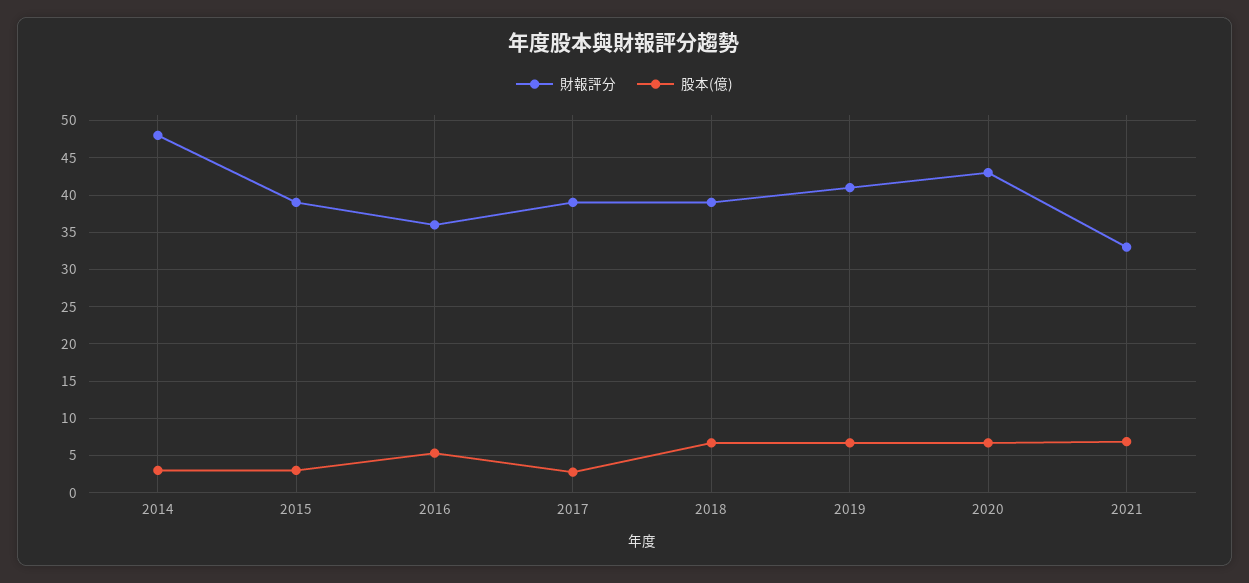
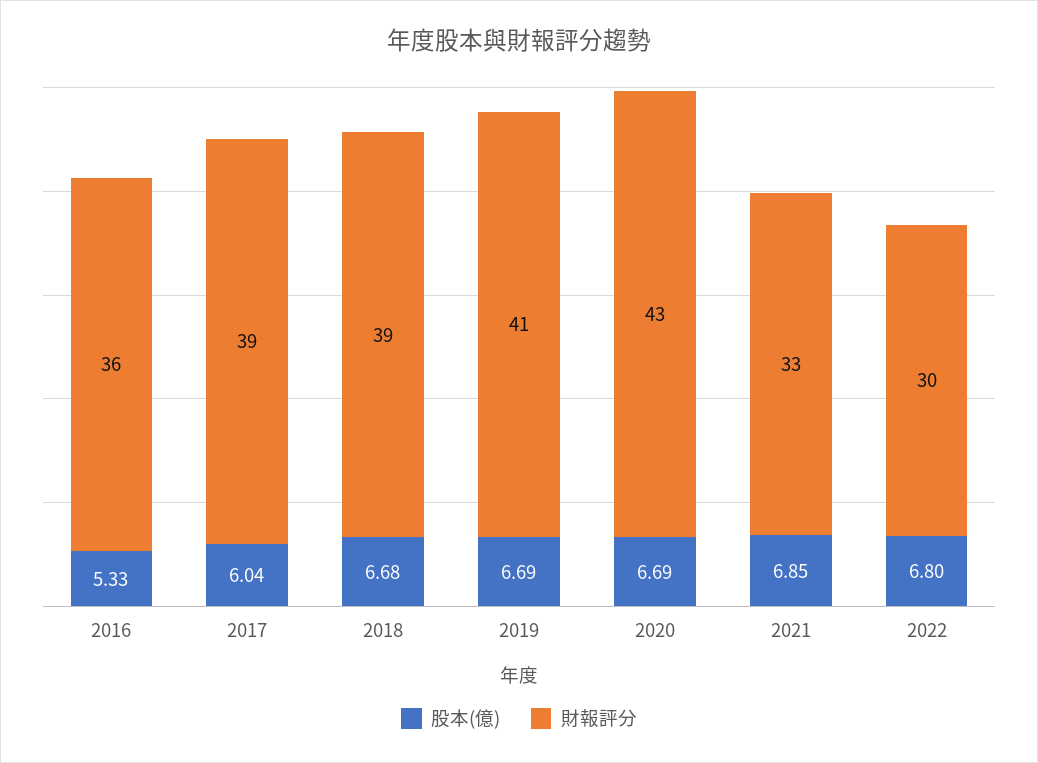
財報評分, 2014: 48 -> none
股本(億), 2014: 3 -> none
財報評分, 2015: 39 -> none
股本(億), 2015: 3 -> none
股本(億), 2017: 3 -> 6.04
股本(億), 2022: none -> 6.8
財報評分, 2022: none -> 30

